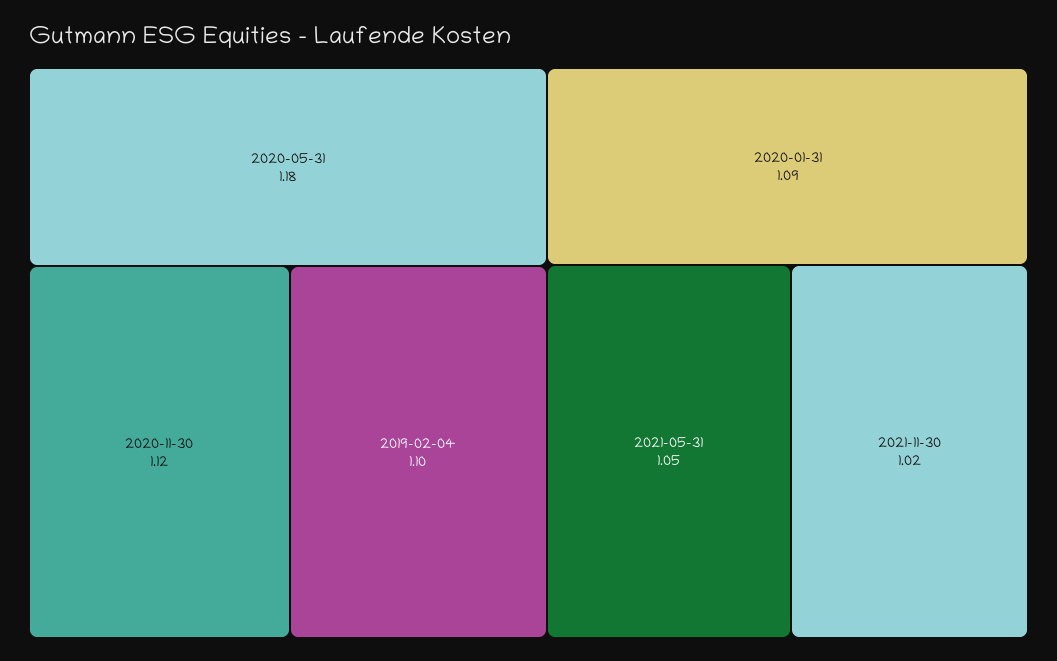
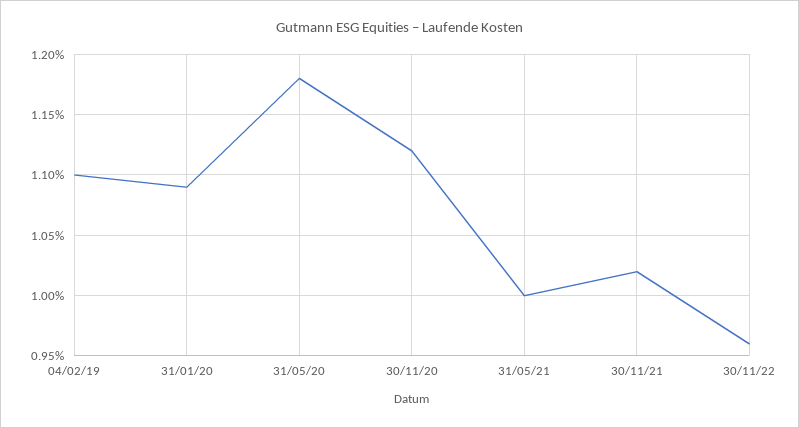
2021-05-31: 1.05 -> 1
30/11/22: none -> 0.96

